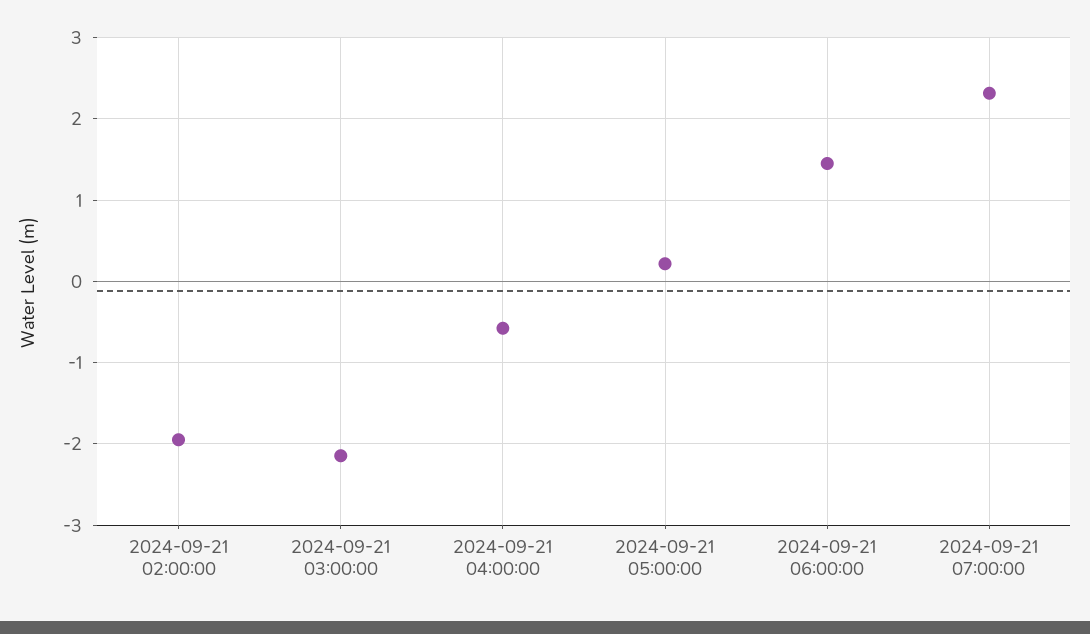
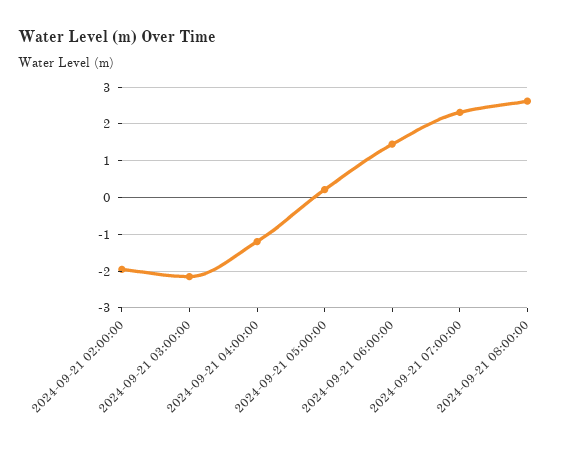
2024-09-21 04:00:00: -0.6 -> -1.2
2024-09-21 08:00:00: none -> 2.6

